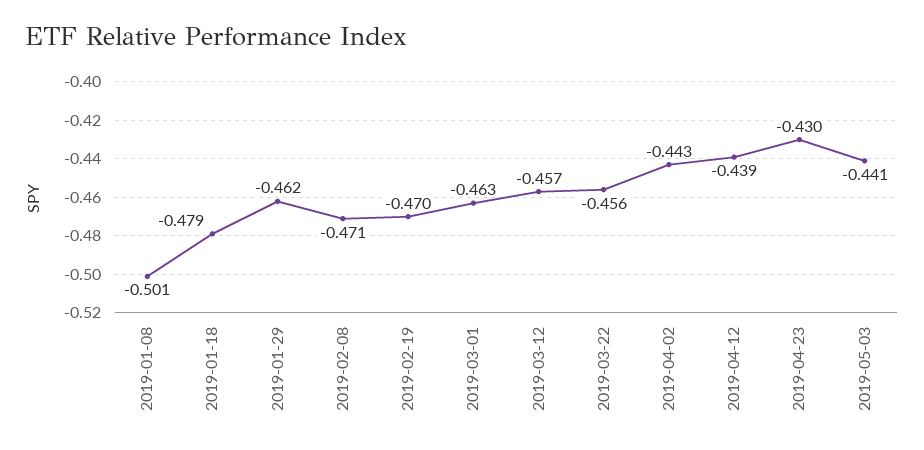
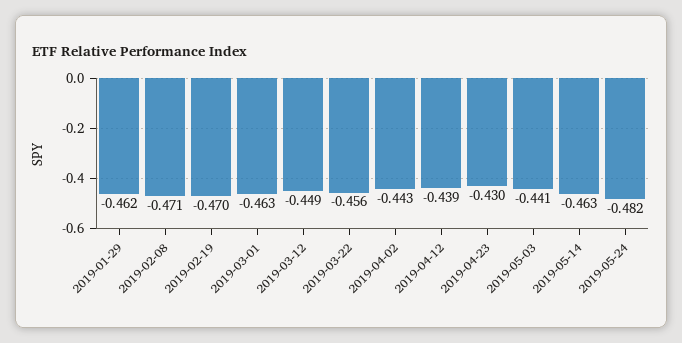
2019-01-08: -0.501 -> none
2019-01-18: -0.479 -> none
2019-03-12: -0.457 -> -0.449
2019-05-14: none -> -0.463
2019-05-24: none -> -0.482

